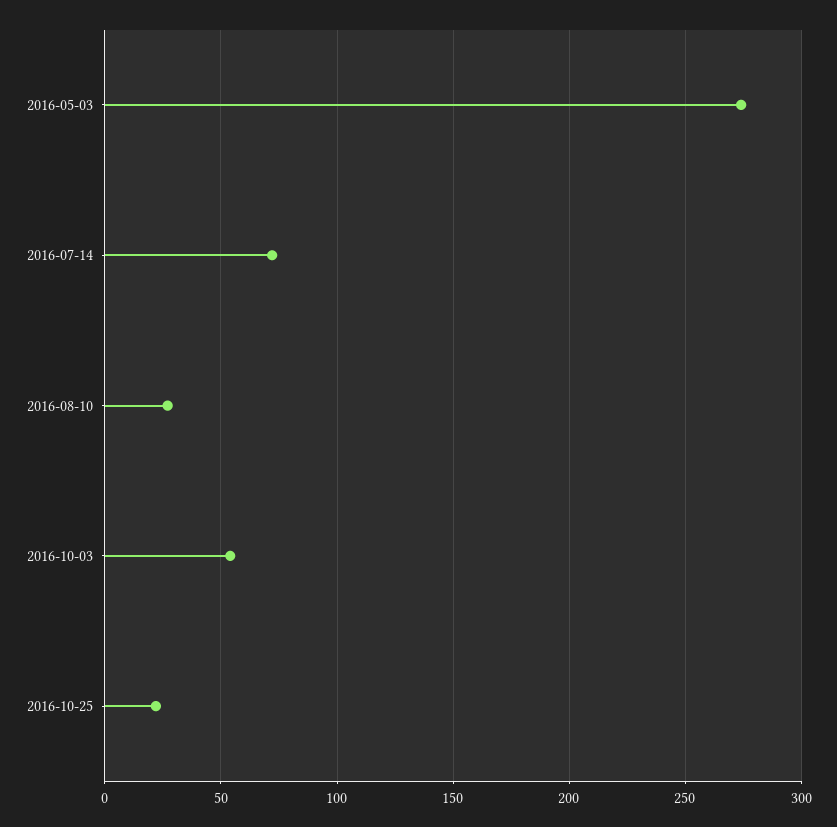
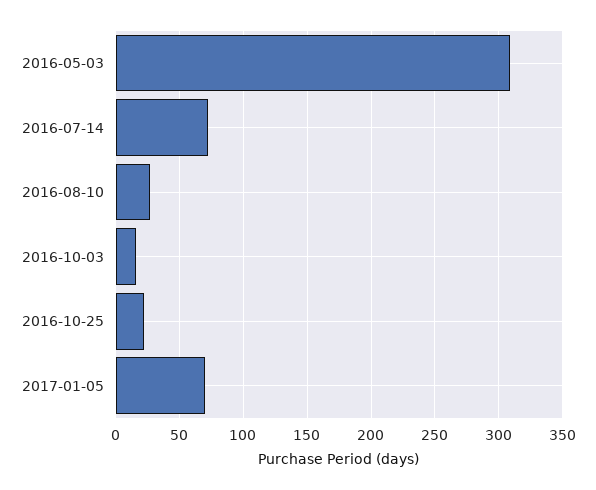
2016-05-03: 275 -> 310
2016-10-03: 55 -> 15
2017-01-05: none -> 70

